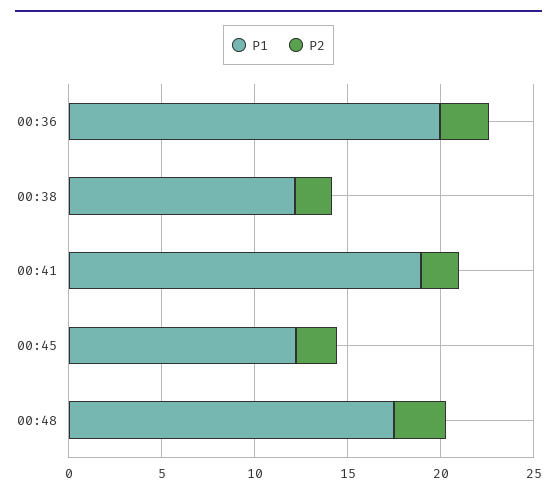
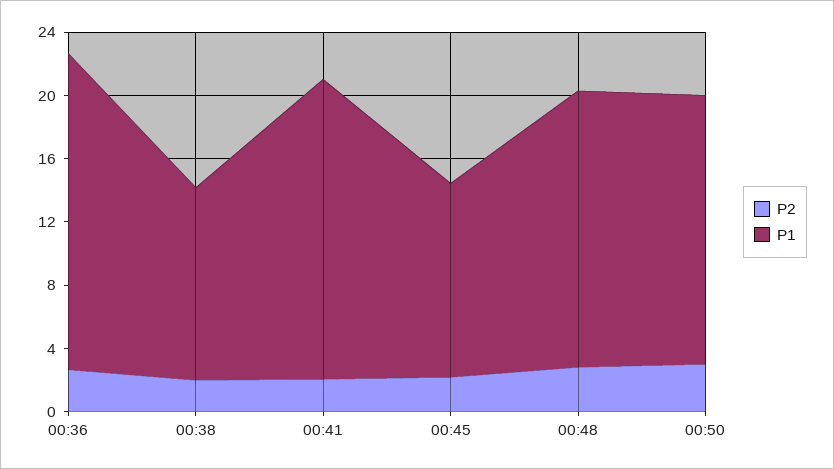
P2, 00:50: none -> 3
P1, 00:50: none -> 17

